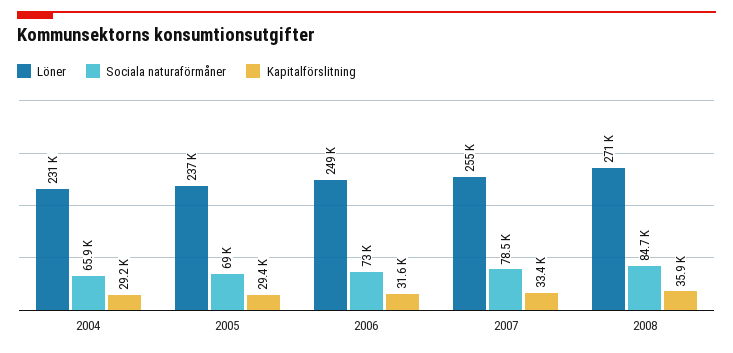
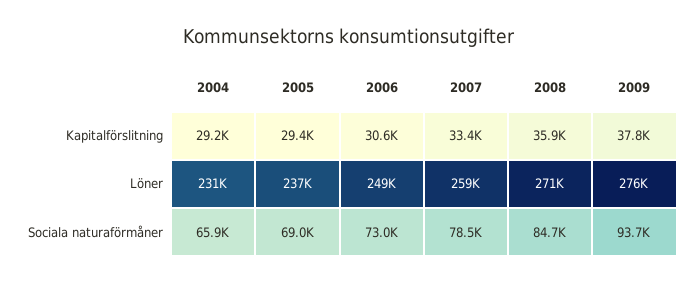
Kapitalförslitning, 2006: 31600 -> 30600
Löner, 2007: 255000 -> 259000
Kapitalförslitning, 2009: none -> 37800
Löner, 2009: none -> 276000
Sociala naturaförmåner, 2009: none -> 93700

